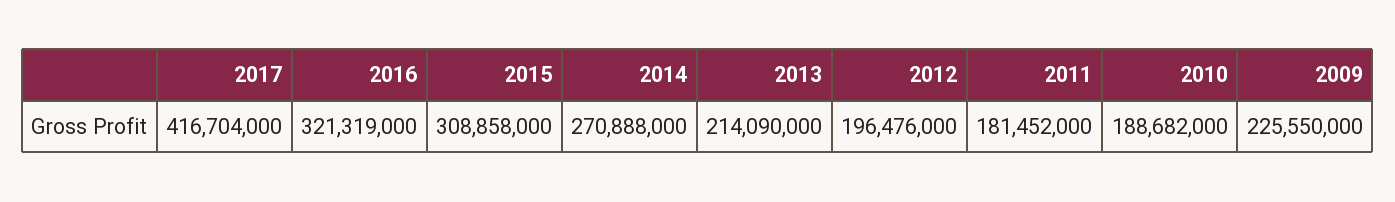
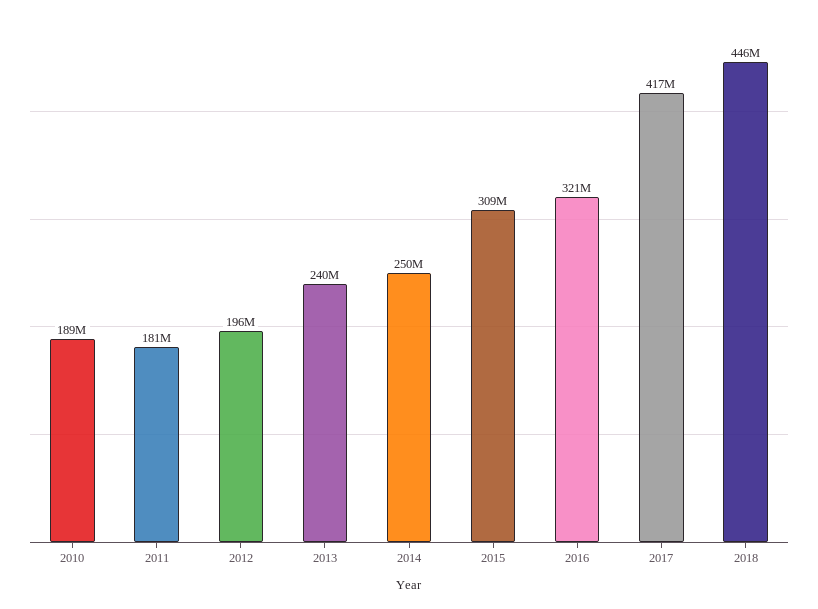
2014: 270888000 -> 250000000
2013: 214090000 -> 240000000
2009: 225550000 -> none
2018: none -> 446000000

